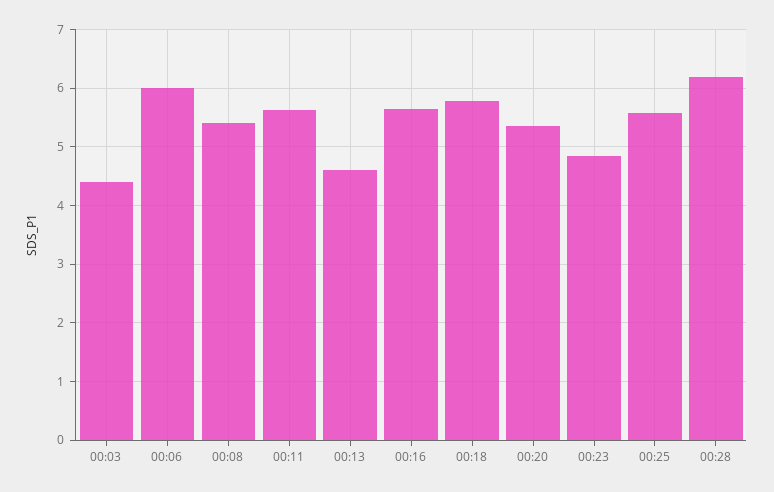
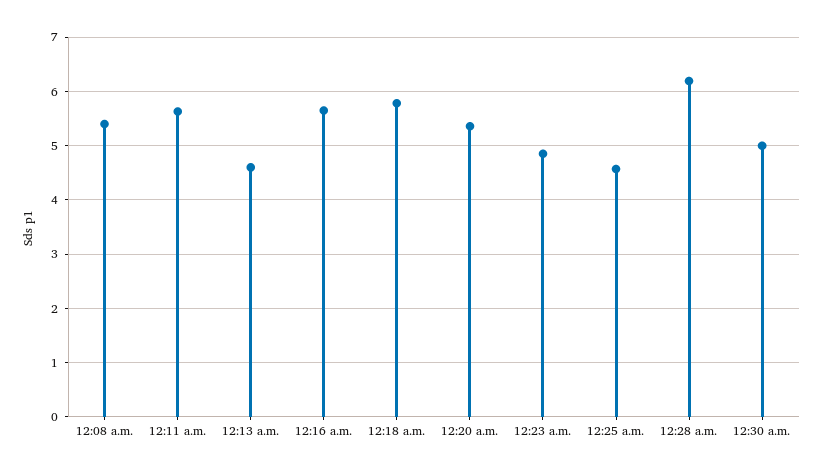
00:03: 4.4 -> none
00:06: 6 -> none
00:25: 5.6 -> 4.6
12:30 a.m.: none -> 5

